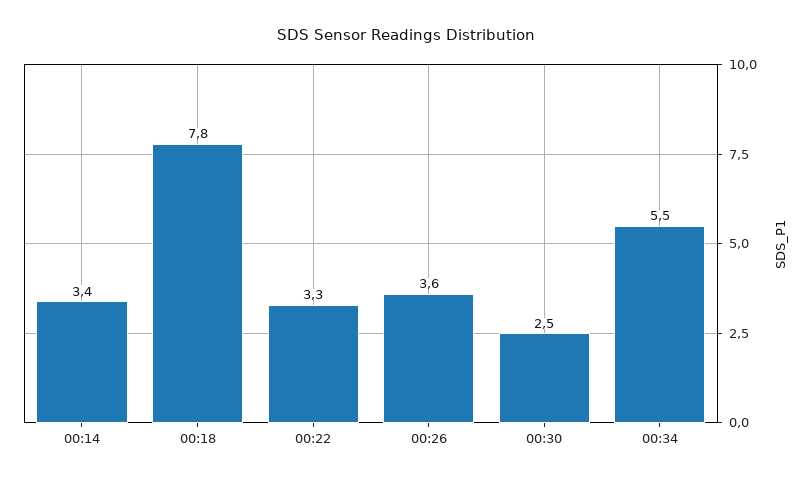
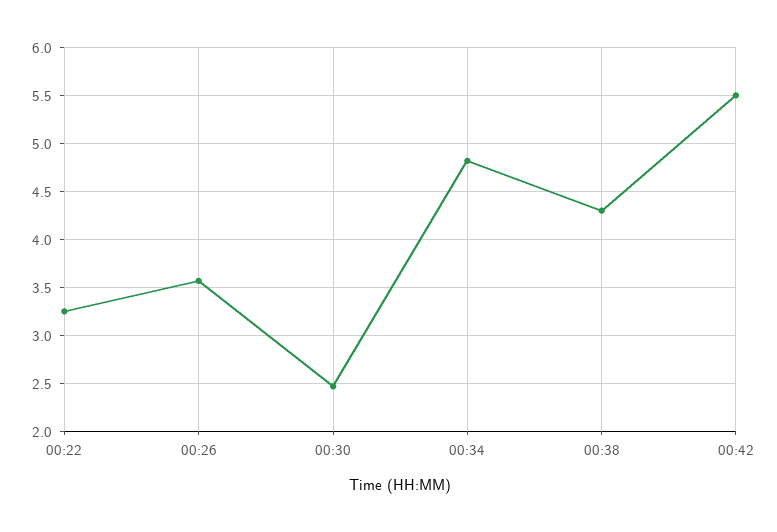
00:14: 3.4 -> none
00:18: 7.8 -> none
00:34: 5.5 -> 4.8
00:38: none -> 4.3
00:42: none -> 5.5

